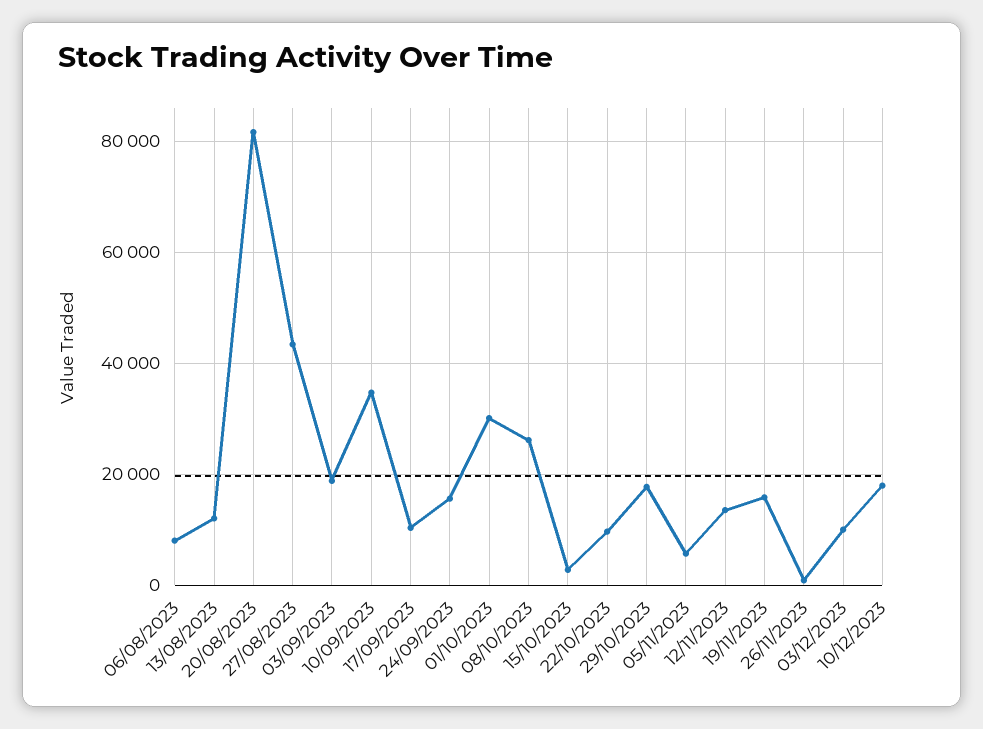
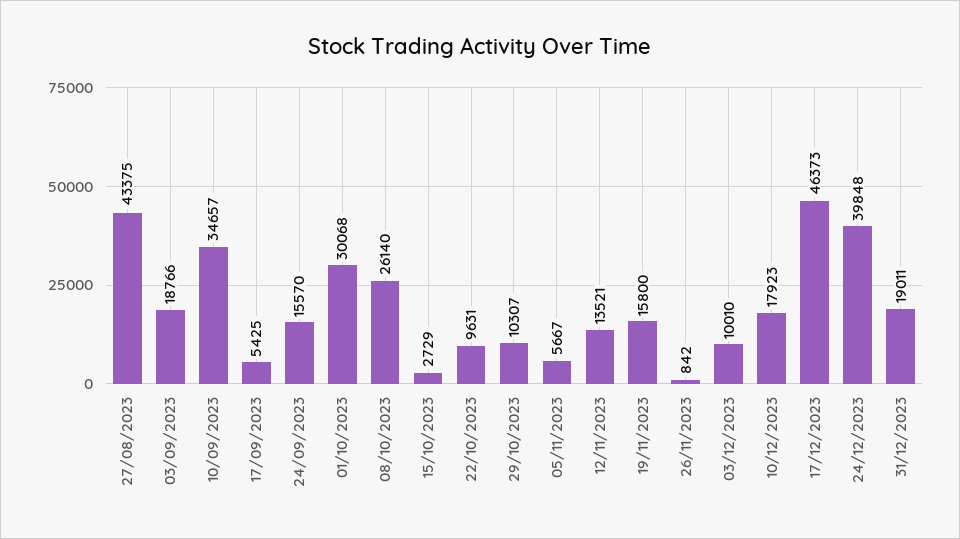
06/08/2023: 8000 -> none
13/08/2023: 12000 -> none
20/08/2023: 82000 -> none
17/09/2023: 10000 -> 5425
29/10/2023: 18000 -> 10307
17/12/2023: none -> 46373
24/12/2023: none -> 39848
31/12/2023: none -> 19011

